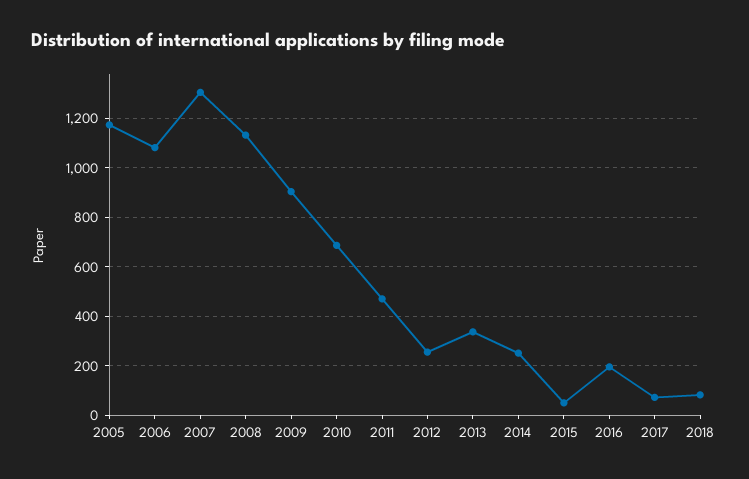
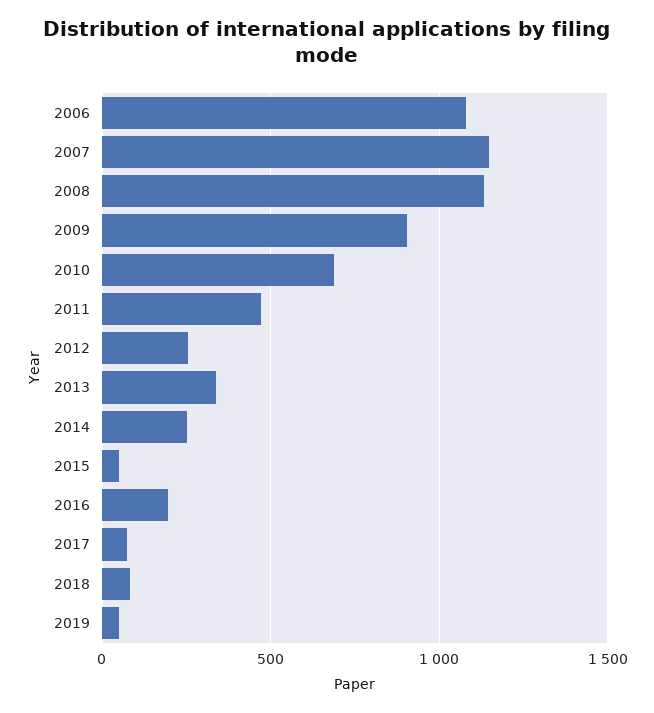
2005: 1175 -> none
2007: 1300 -> 1150
2019: none -> 50

